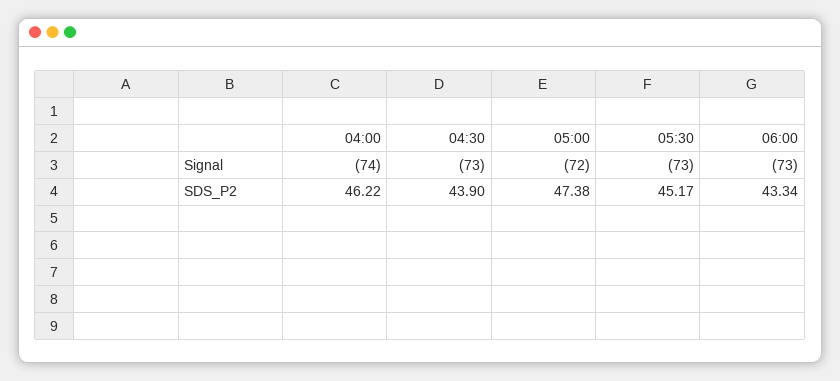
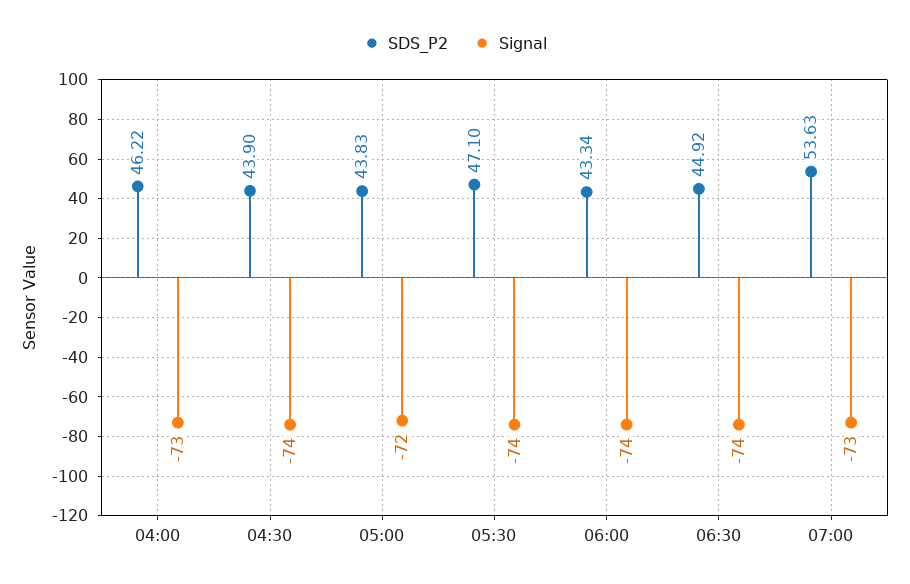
Signal, 04:00: -74 -> -73
Signal, 04:30: -73 -> -74
Signal, 05:30: -73 -> -74
Signal, 06:00: -73 -> -74
SDS_P2, 05:00: 47.38 -> 43.83
SDS_P2, 05:30: 45.17 -> 47.1
SDS_P2, 06:30: none -> 44.92
Signal, 06:30: none -> -74
SDS_P2, 07:00: none -> 53.63
Signal, 07:00: none -> -73

